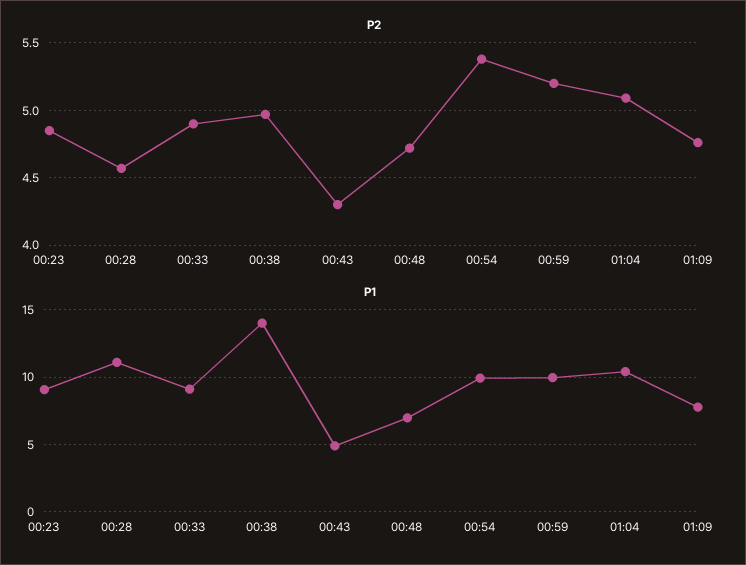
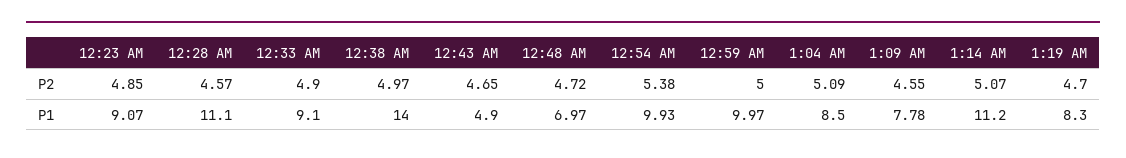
P2, 00:43: 4.3 -> 4.65
P2, 00:59: 5.2 -> 5
P2, 01:09: 4.75 -> 4.55
P1, 01:04: 10.5 -> 8.5
P2, 1:14 AM: none -> 5.07
P2, 1:19 AM: none -> 4.7
P1, 1:14 AM: none -> 11.2
P1, 1:19 AM: none -> 8.3

